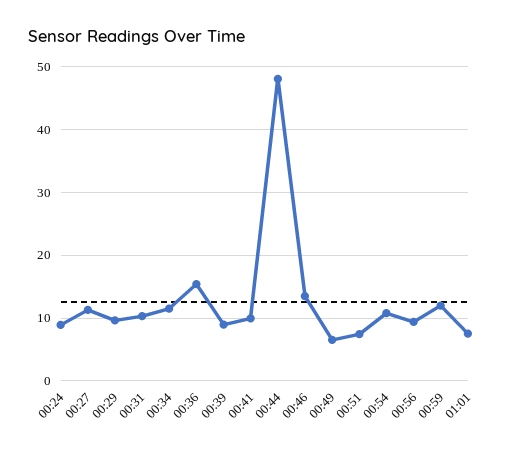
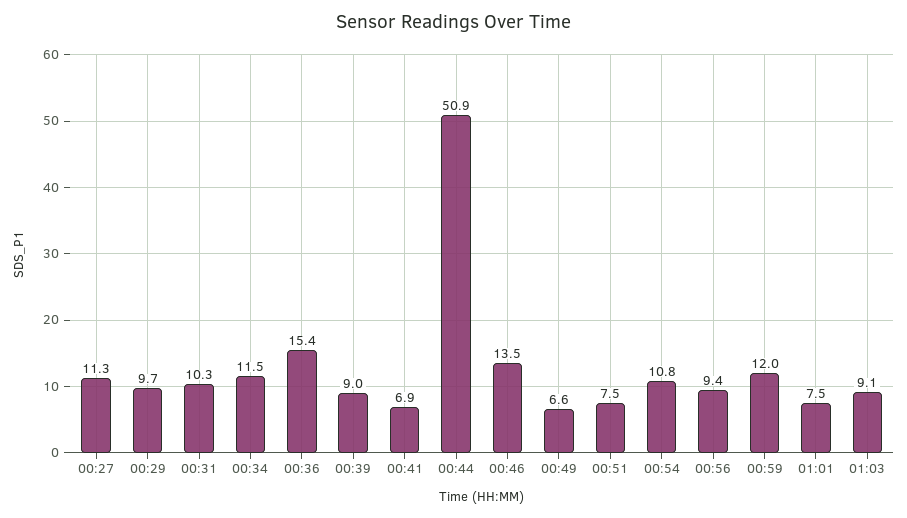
00:24: 9 -> none
00:41: 10 -> 6.9
00:44: 48 -> 50.9
01:03: none -> 9.1

